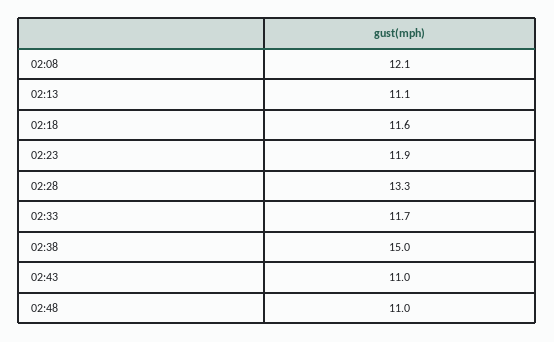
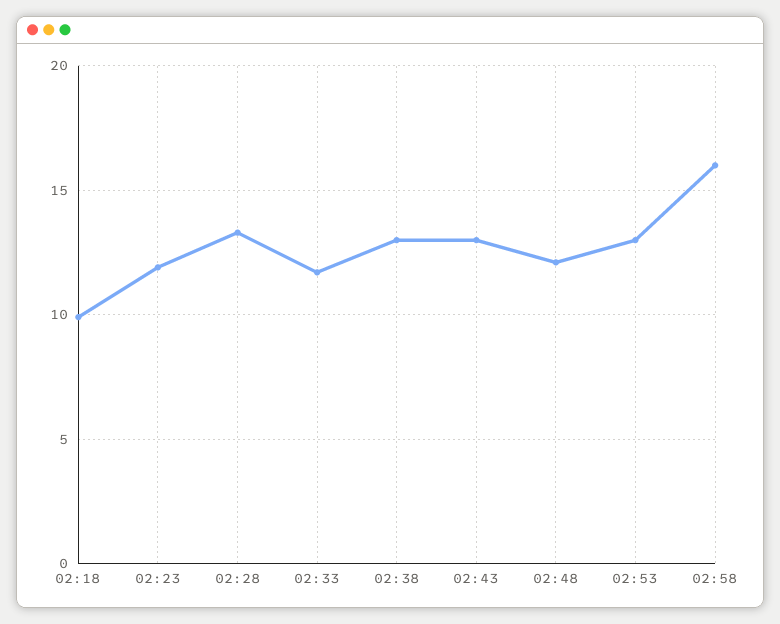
02:08: 12.1 -> none
02:13: 11.1 -> none
02:18: 11.6 -> 10
02:38: 15 -> 13
02:43: 11 -> 13
02:48: 11 -> 12
02:53: none -> 13
02:58: none -> 16

